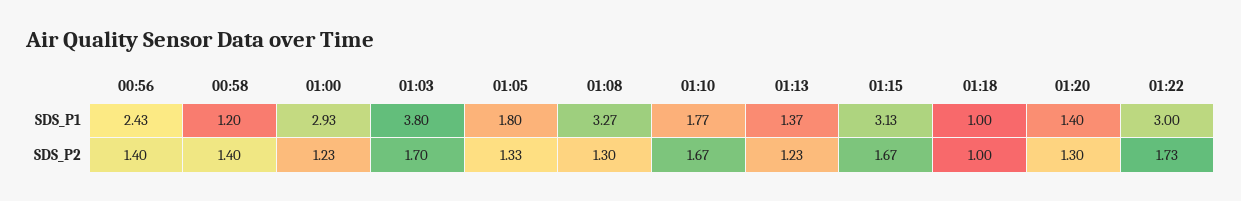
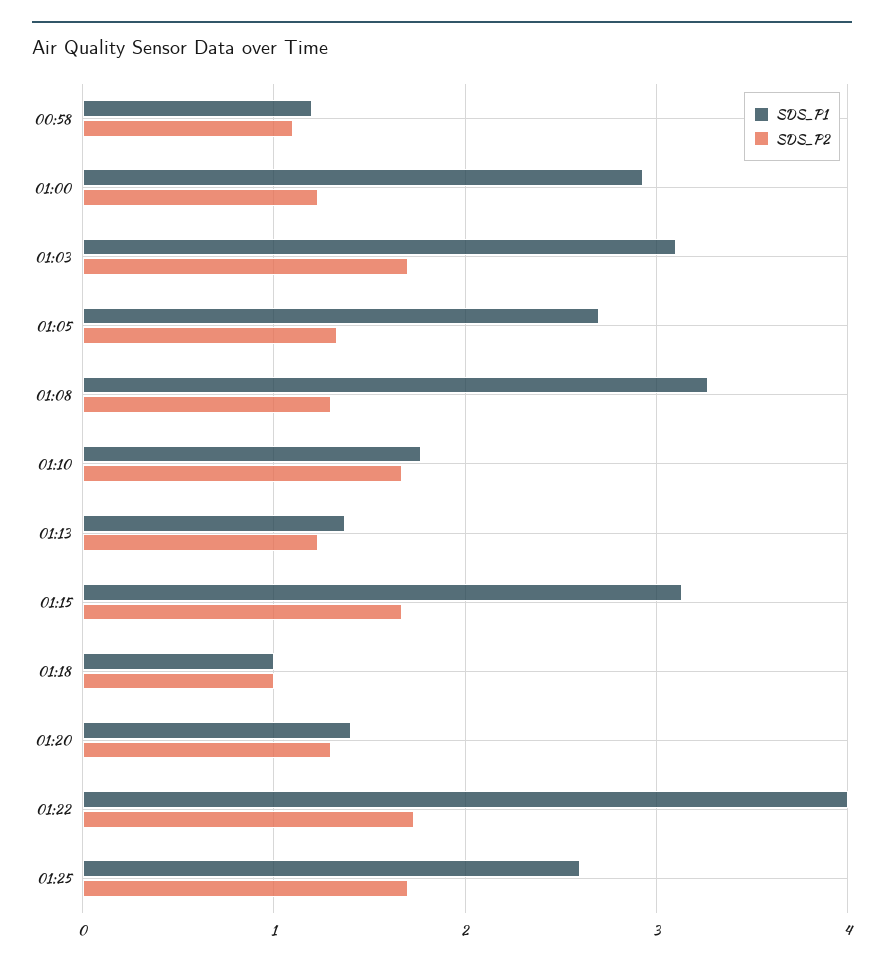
SDS_P1, 00:56: 2.43 -> none
SDS_P1, 01:03: 3.8 -> 3.1
SDS_P1, 01:05: 1.8 -> 2.7
SDS_P1, 01:22: 3 -> 4
SDS_P2, 00:56: 1.4 -> none
SDS_P2, 00:58: 1.4 -> 1.1
SDS_P1, 01:25: none -> 2.6
SDS_P2, 01:25: none -> 1.7

